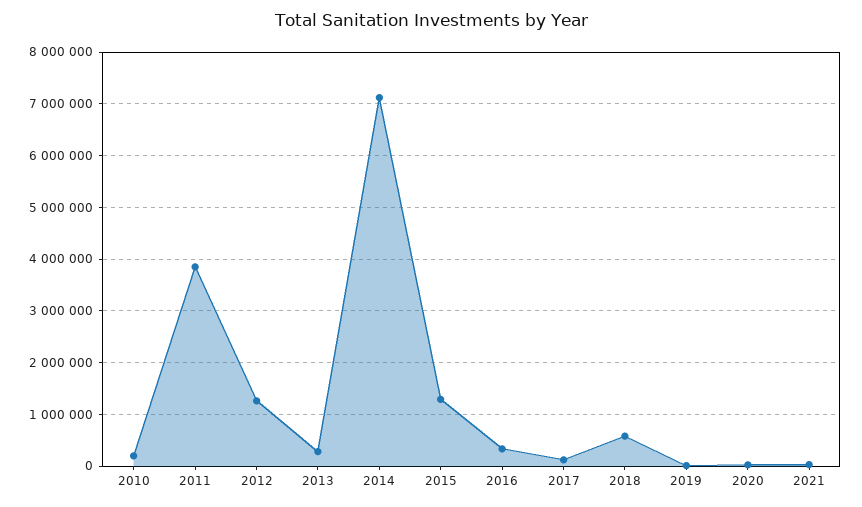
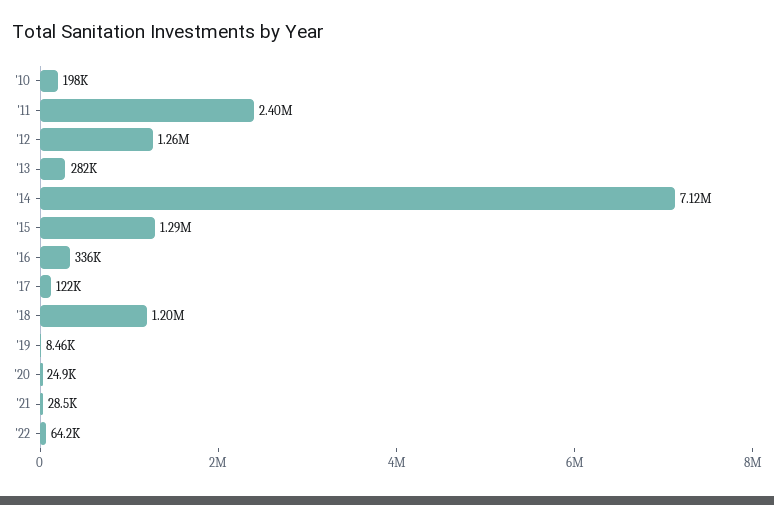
2011: 3800000 -> 2400000
2018: 600000 -> 1200000
'22: none -> 64200

